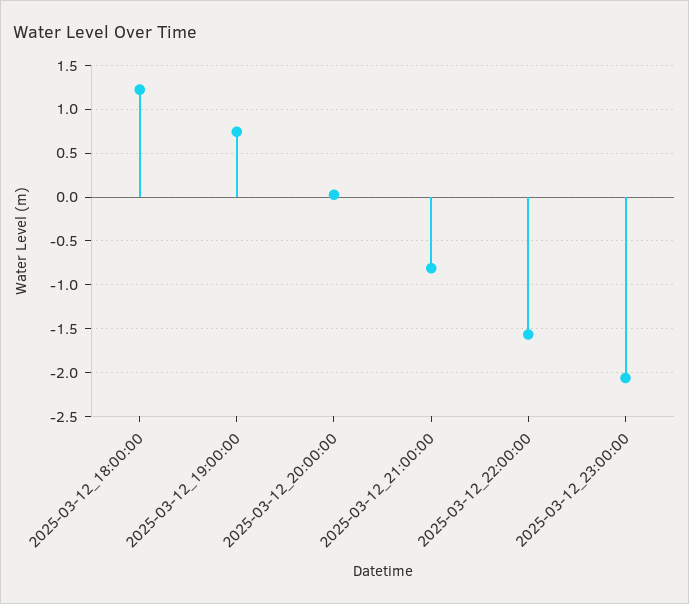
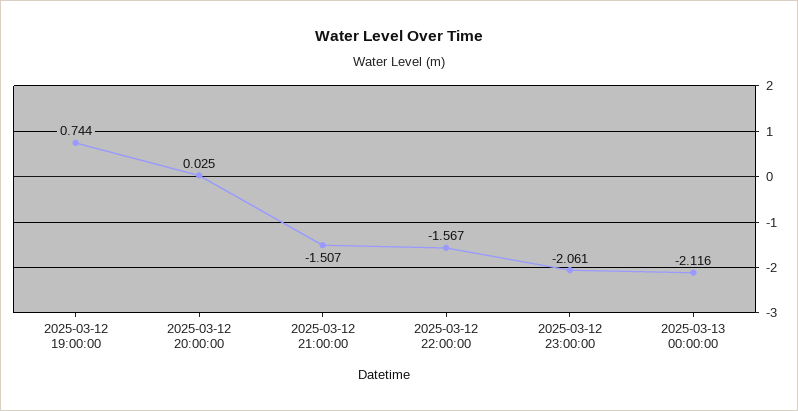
2025-03-12_18:00:00: 1.2 -> none
2025-03-12_21:00:00: -0.8 -> -1.507
2025-03-13 00:00:00: none -> -2.116

